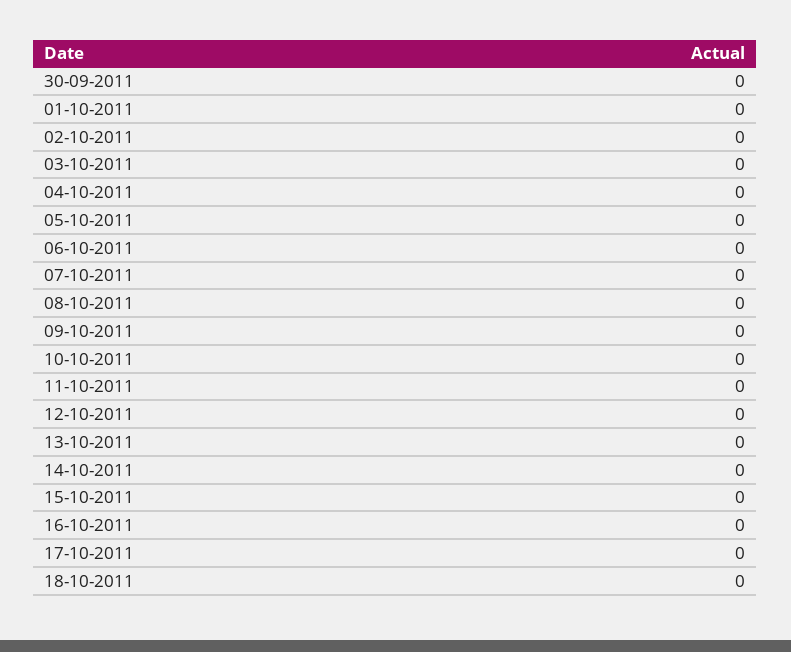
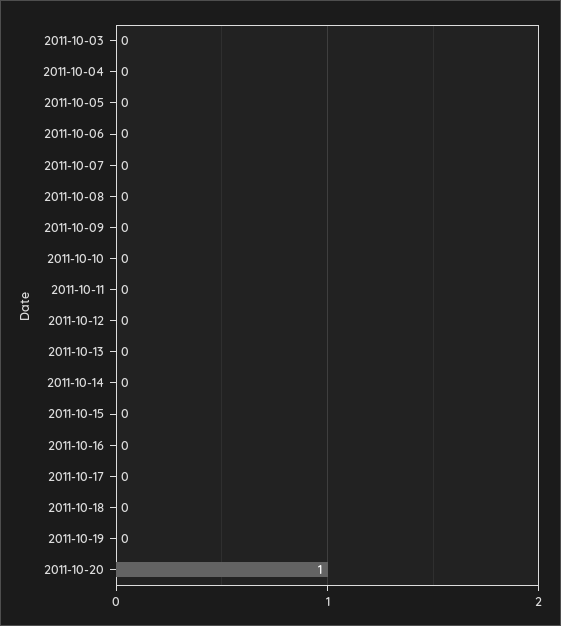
30-09-2011: 0 -> none
01-10-2011: 0 -> none
02-10-2011: 0 -> none
2011-10-19: none -> 0
2011-10-20: none -> 1

